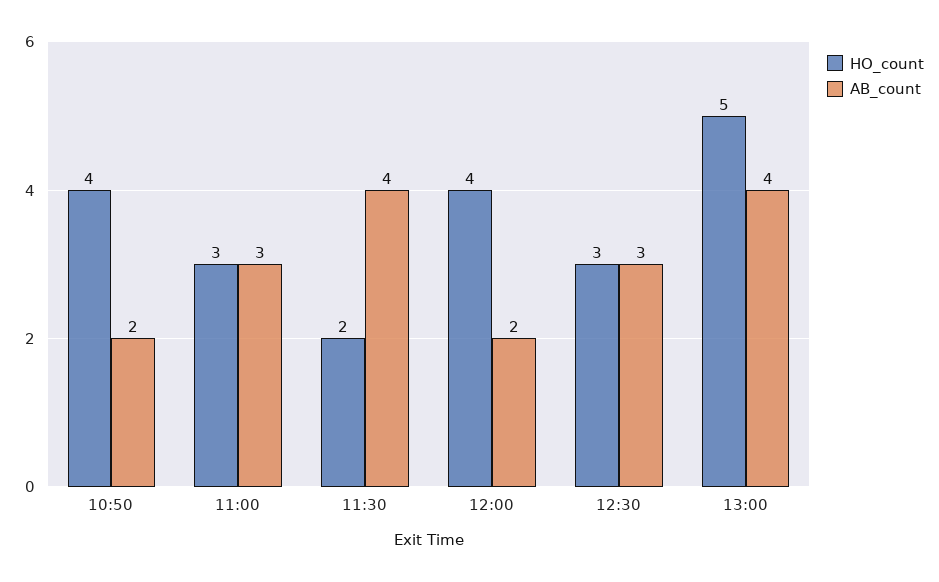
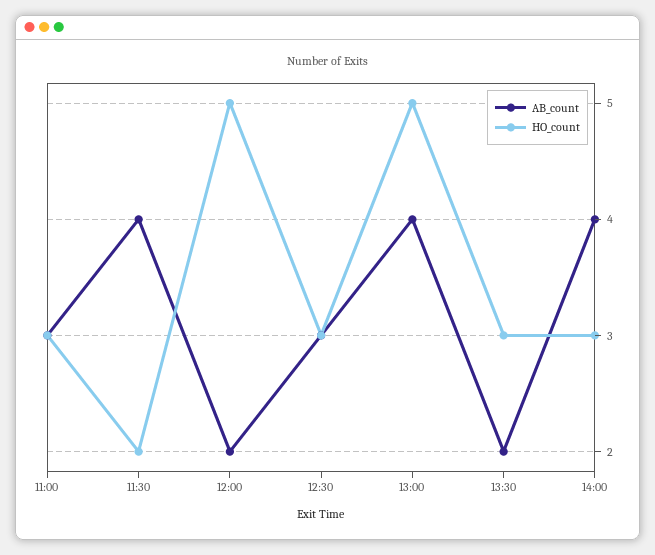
HO_count, 10:50: 4 -> none
AB_count, 10:50: 2 -> none
HO_count, 12:00: 4 -> 5
AB_count, 13:30: none -> 2
HO_count, 13:30: none -> 3
AB_count, 14:00: none -> 4
HO_count, 14:00: none -> 3

